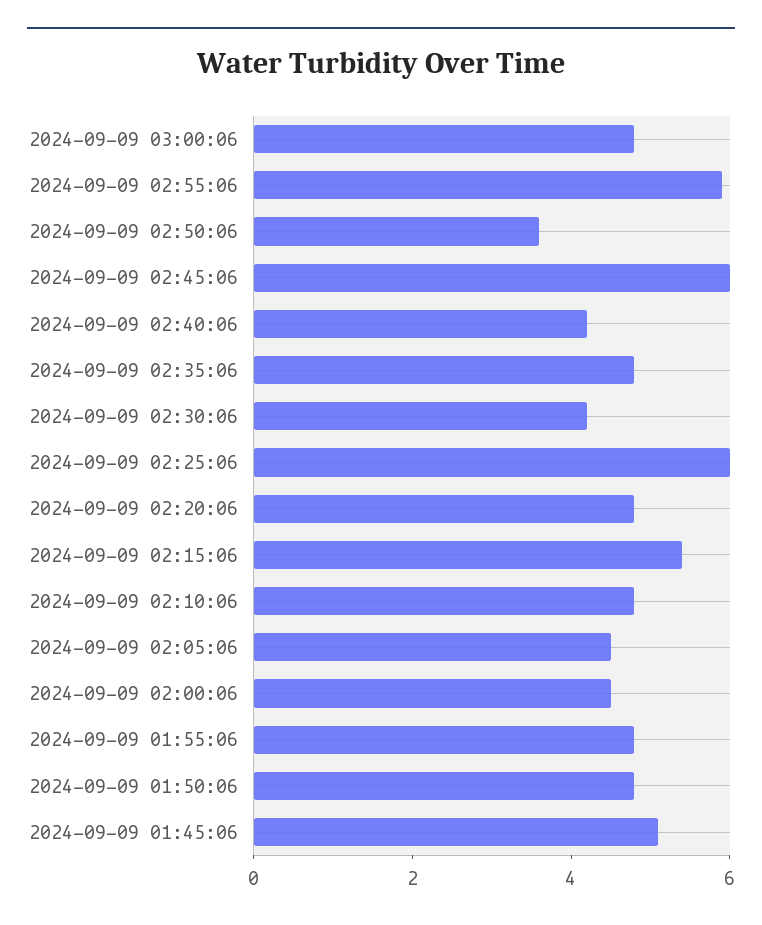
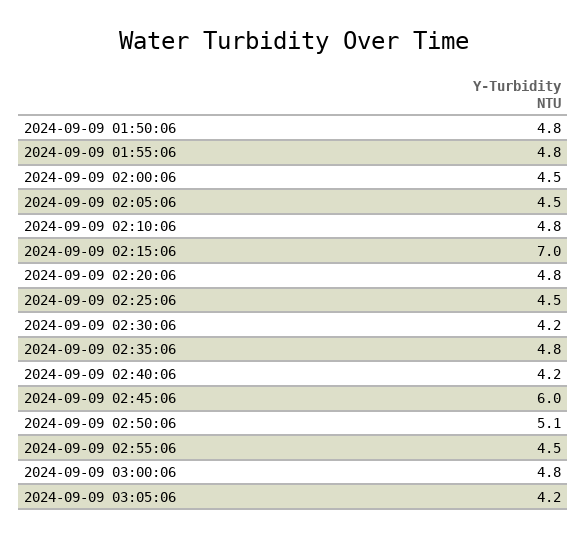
2024-09-09 02:55:06: 6 -> 4.5
2024-09-09 02:50:06: 3.5 -> 5.1
2024-09-09 02:25:06: 6 -> 4.5
2024-09-09 02:15:06: 5.5 -> 7
2024-09-09 01:45:06: 5 -> none
2024-09-09 03:05:06: none -> 4.2

